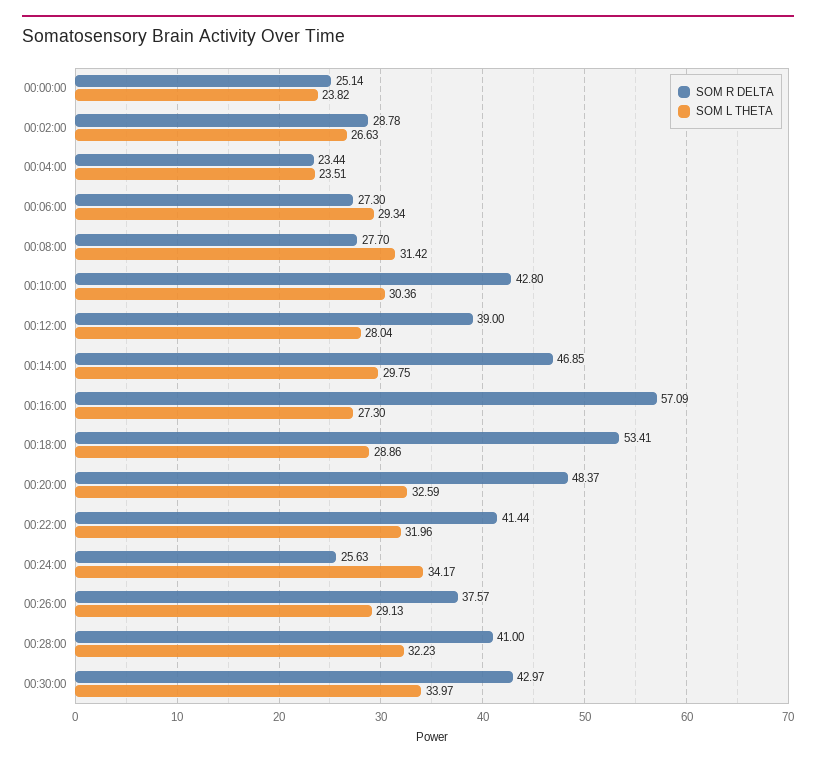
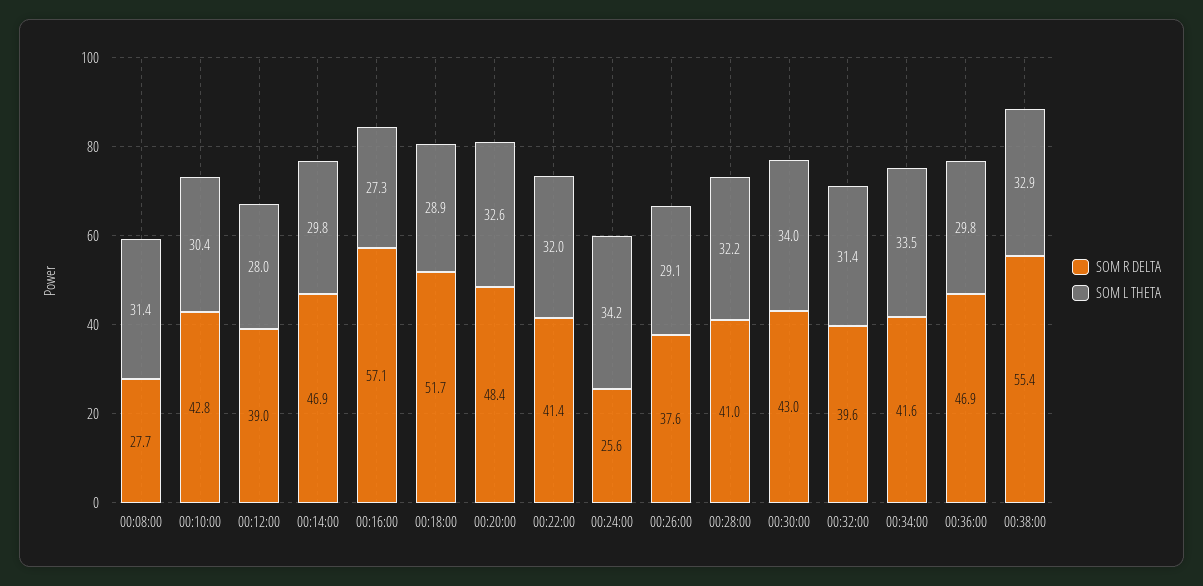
SOM R DELTA, 00:00:00: 25.14 -> none
SOM L THETA, 00:00:00: 23.82 -> none
SOM R DELTA, 00:02:00: 28.78 -> none
SOM L THETA, 00:02:00: 26.63 -> none
SOM R DELTA, 00:04:00: 23.44 -> none
SOM L THETA, 00:04:00: 23.51 -> none
SOM R DELTA, 00:06:00: 27.3 -> none
SOM L THETA, 00:06:00: 29.34 -> none
SOM R DELTA, 00:18:00: 53.41 -> 51.7
SOM R DELTA, 00:32:00: none -> 39.6
SOM L THETA, 00:32:00: none -> 31.4
SOM R DELTA, 00:34:00: none -> 41.6
SOM L THETA, 00:34:00: none -> 33.5
SOM R DELTA, 00:36:00: none -> 46.9
SOM L THETA, 00:36:00: none -> 29.8
SOM R DELTA, 00:38:00: none -> 55.4
SOM L THETA, 00:38:00: none -> 32.9

